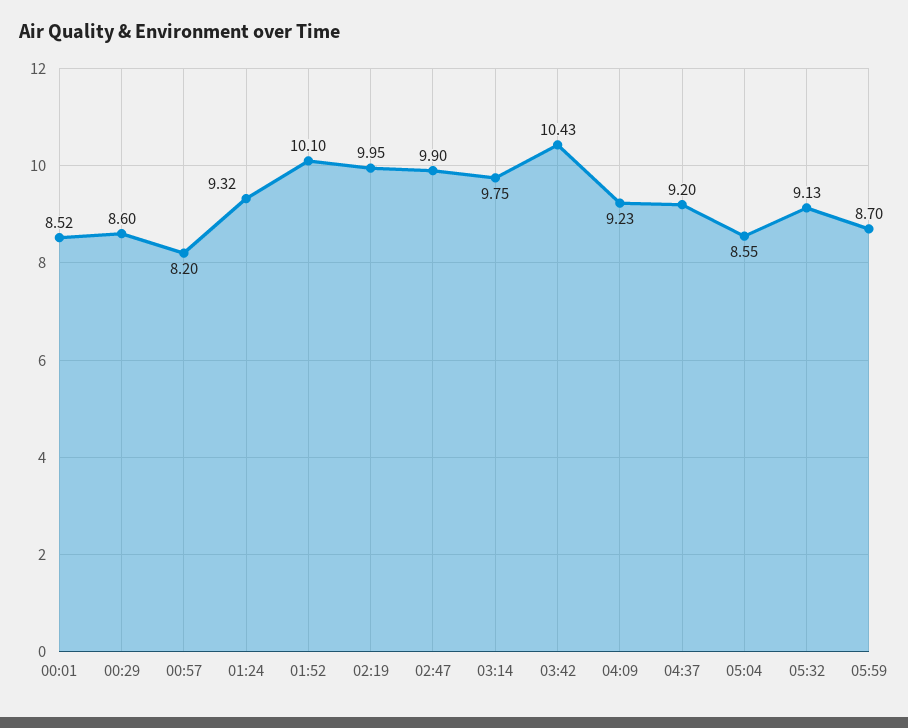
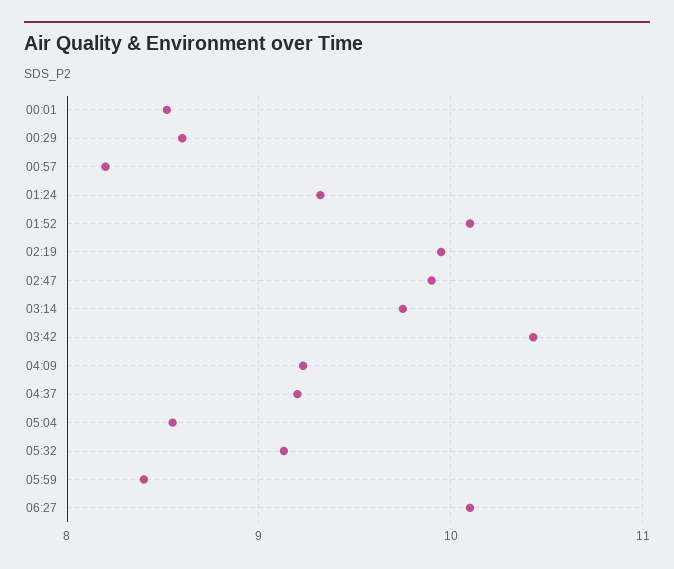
05:59: 8.7 -> 8.4
06:27: none -> 10.1

